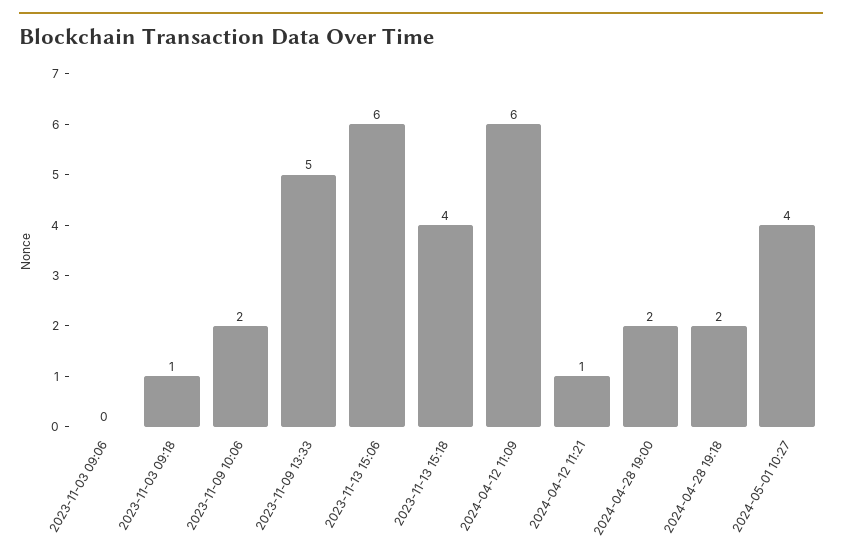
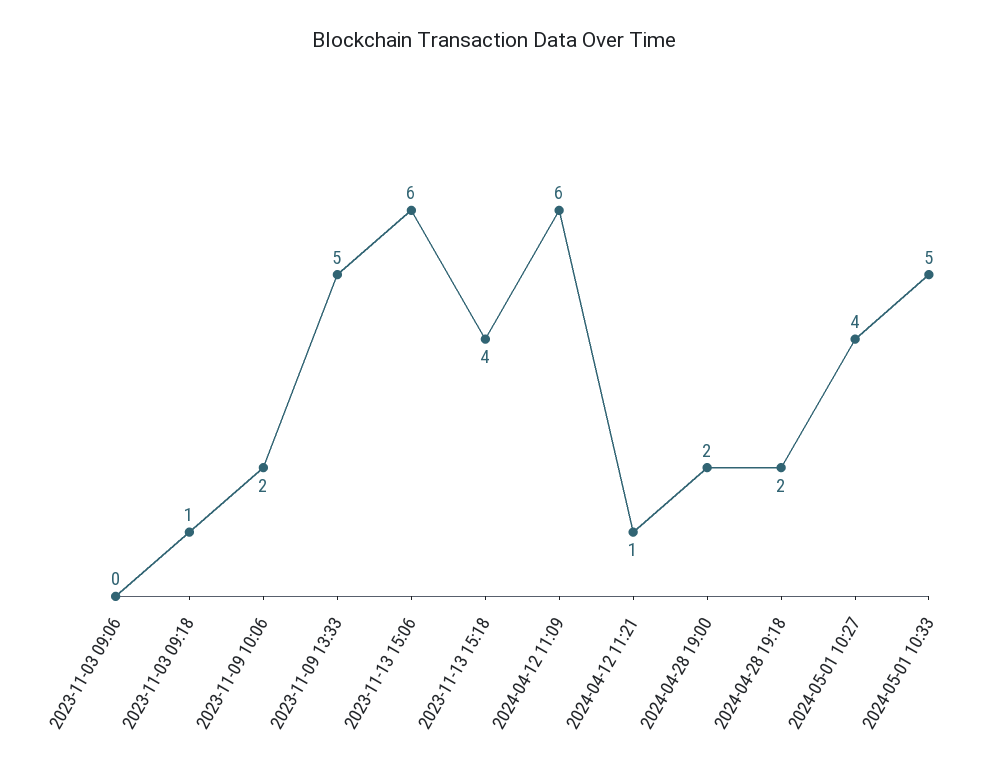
2024-05-01 10:33: none -> 5

